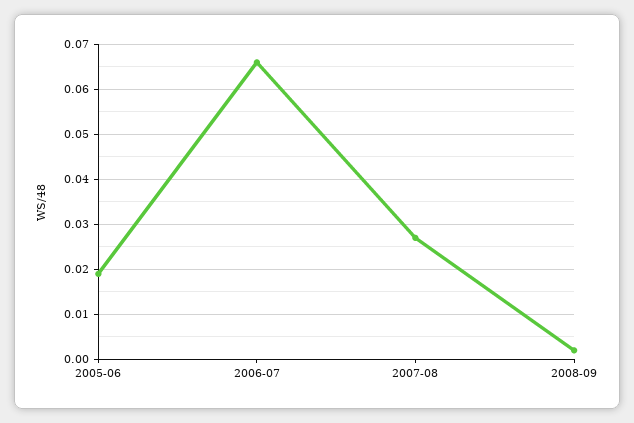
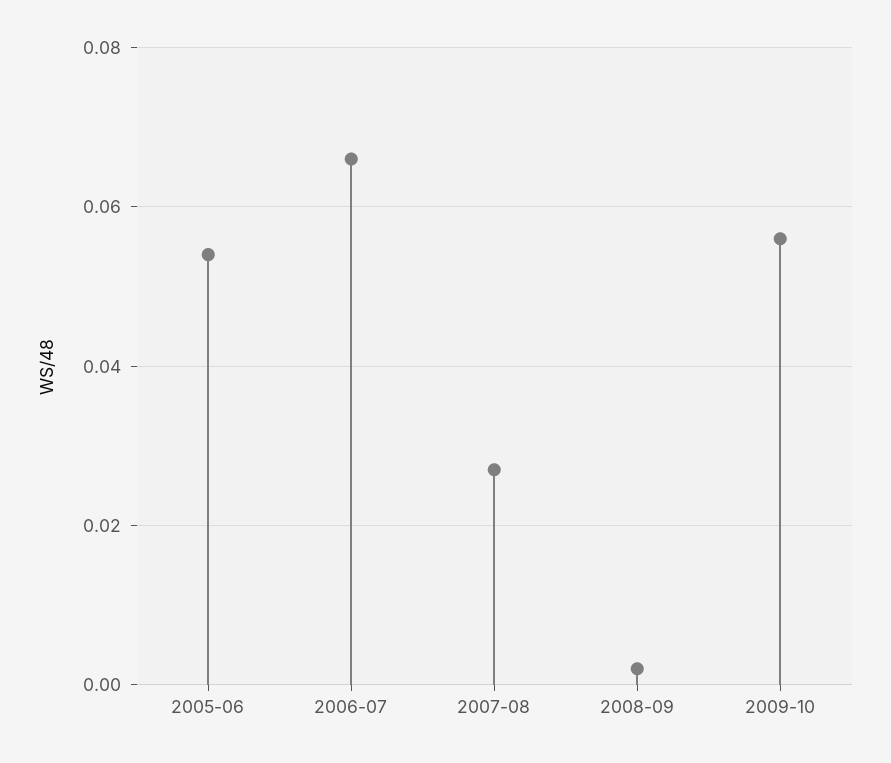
2005-06: 0.02 -> 0.055
2009-10: none -> 0.055

